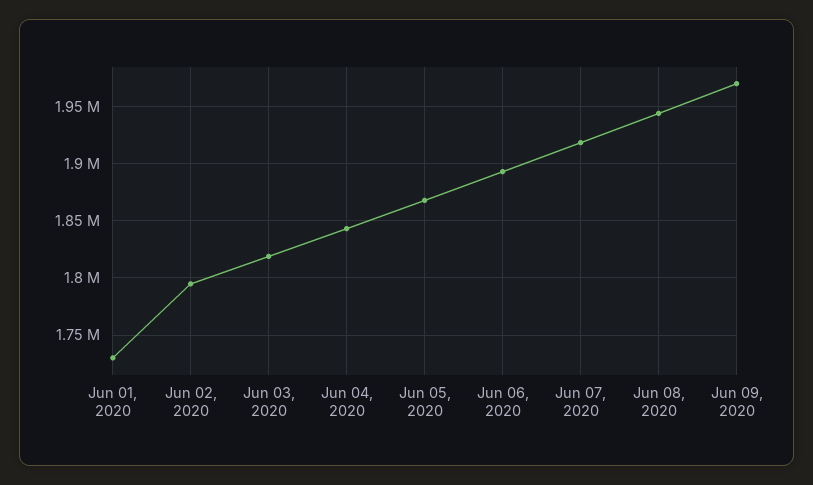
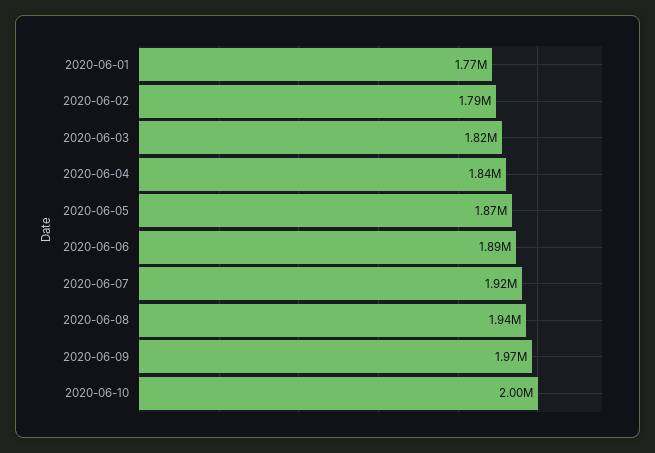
Jun 01, 2020: 1730000 -> 1770000
2020-06-10: none -> 2000000

